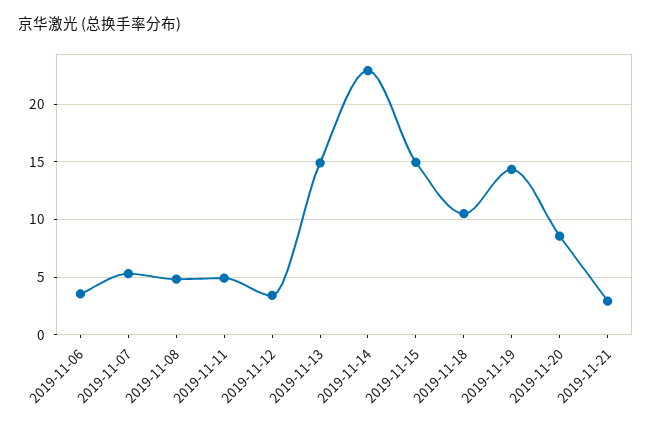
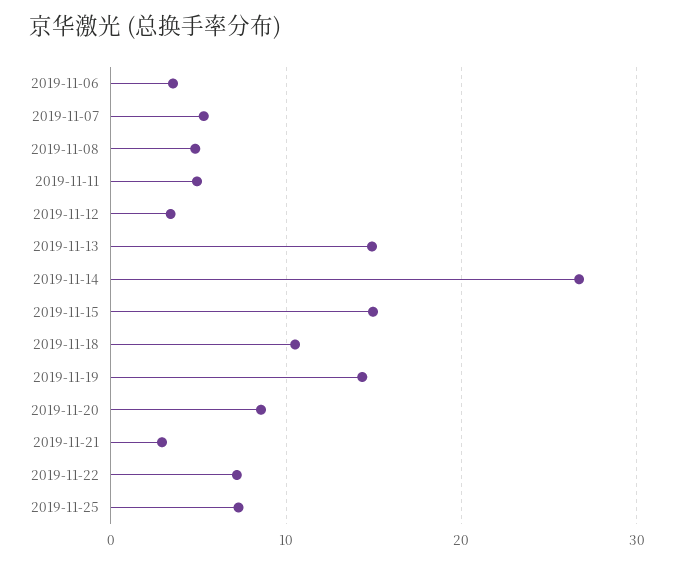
2019-11-14: 23 -> 27
2019-11-22: none -> 7
2019-11-25: none -> 7

